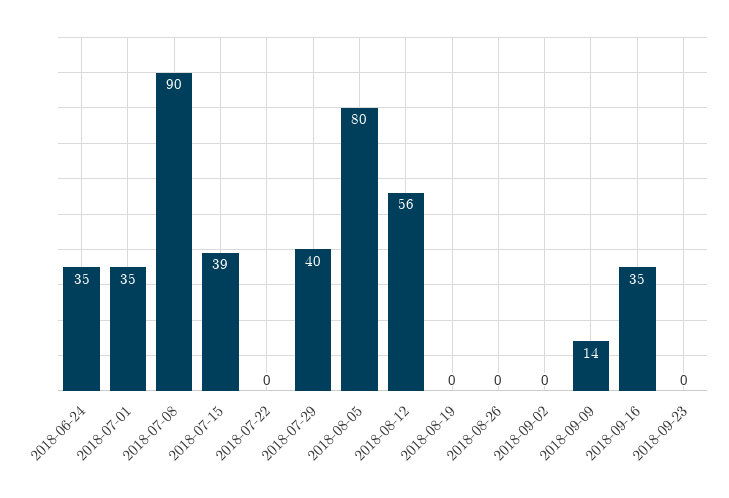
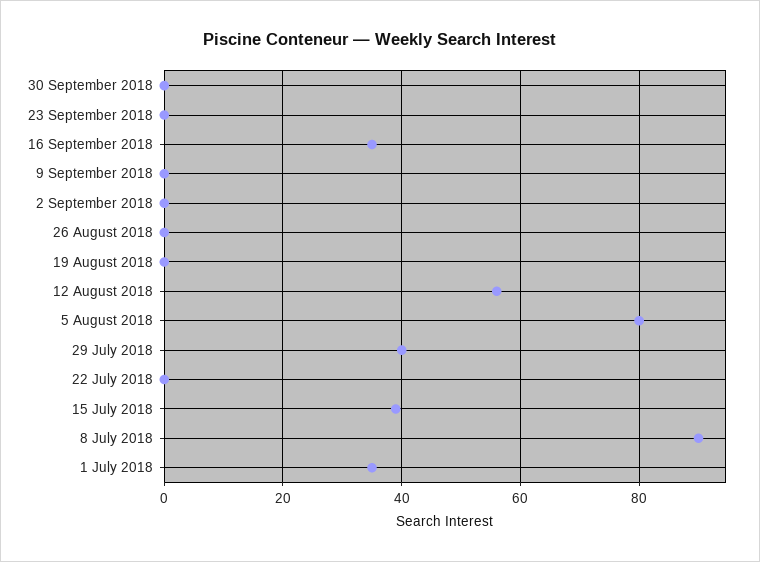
2018-06-24: 35 -> none
2018-09-09: 14 -> 0
30 September 2018: none -> 0

